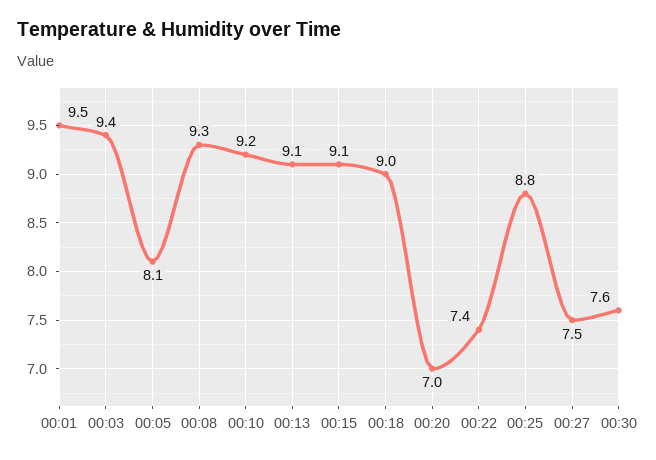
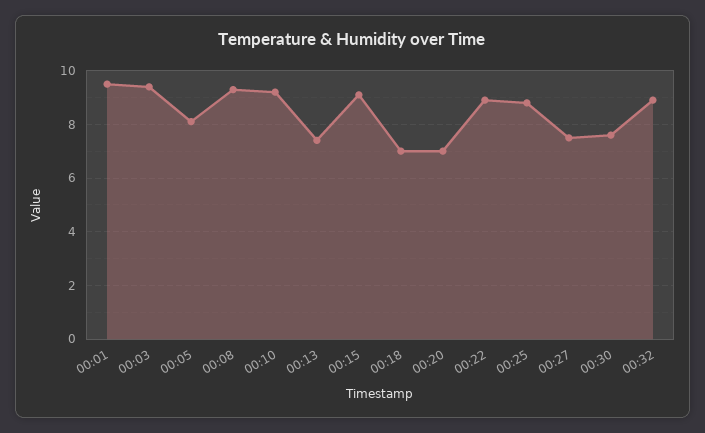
00:13: 9.1 -> 7.5
00:18: 9 -> 7
00:22: 7.4 -> 9
00:32: none -> 9

